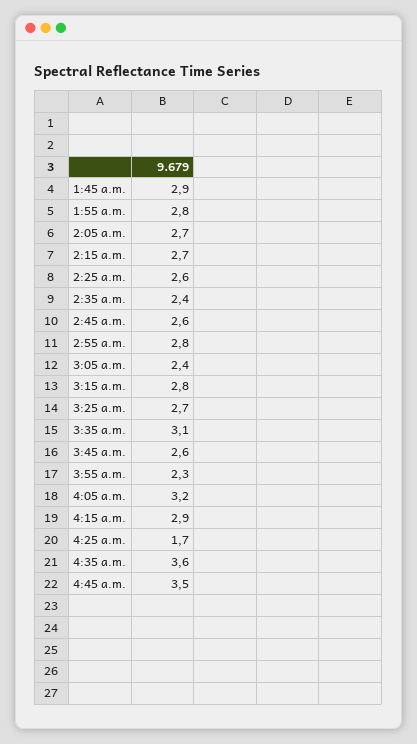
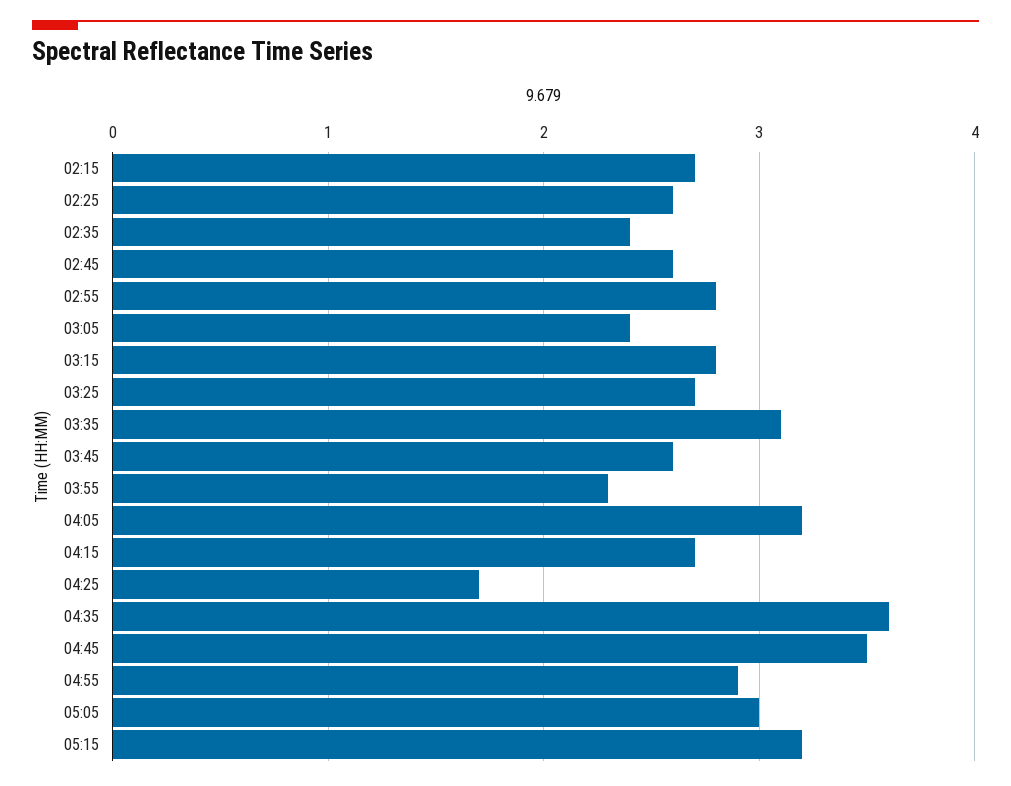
1:45 a.m.: 2.9 -> none
1:55 a.m.: 2.8 -> none
2:05 a.m.: 2.7 -> none
4:15 a.m.: 2.9 -> 2.7
04:55: none -> 2.9
05:05: none -> 3
05:15: none -> 3.2

